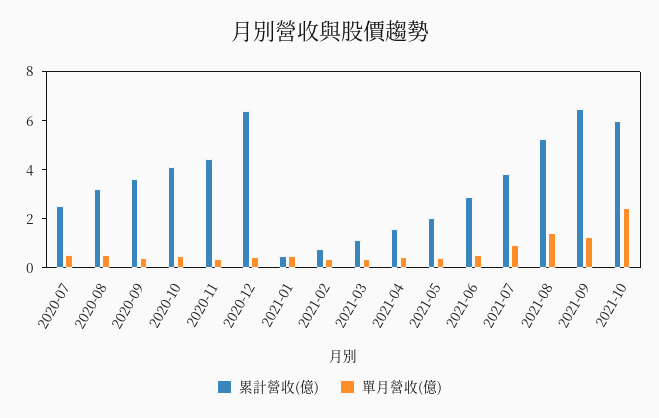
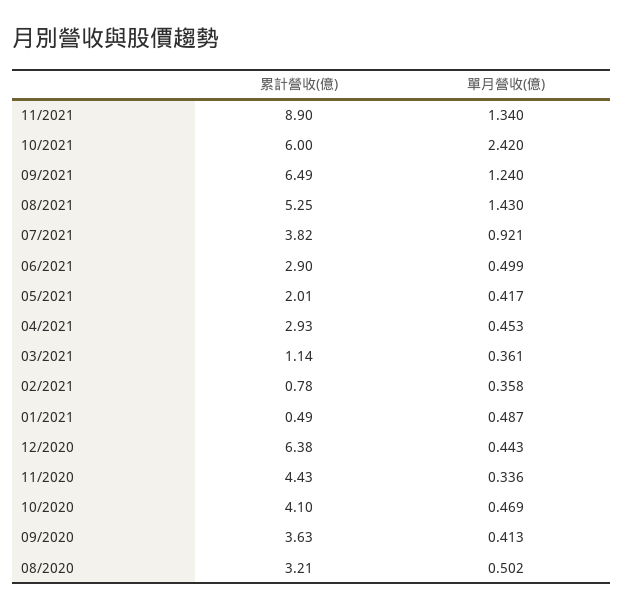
累計營收(億), 2020-07: 2.5 -> none
單月營收(億), 2020-07: 0.5 -> none
累計營收(億), 2021-04: 1.5 -> 2.93
累計營收(億), 11/2021: none -> 8.9
單月營收(億), 11/2021: none -> 1.34

